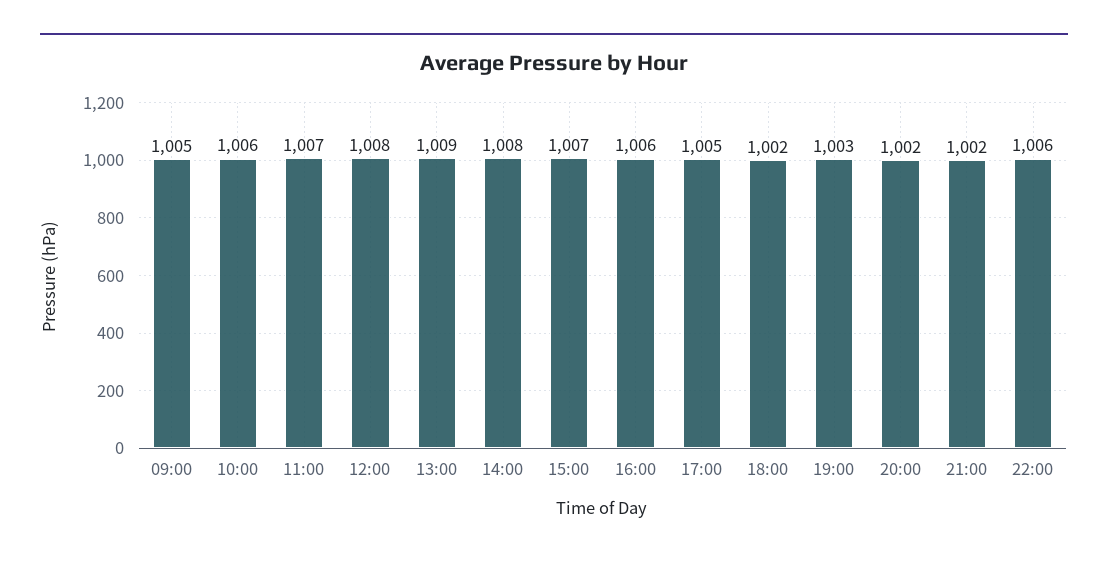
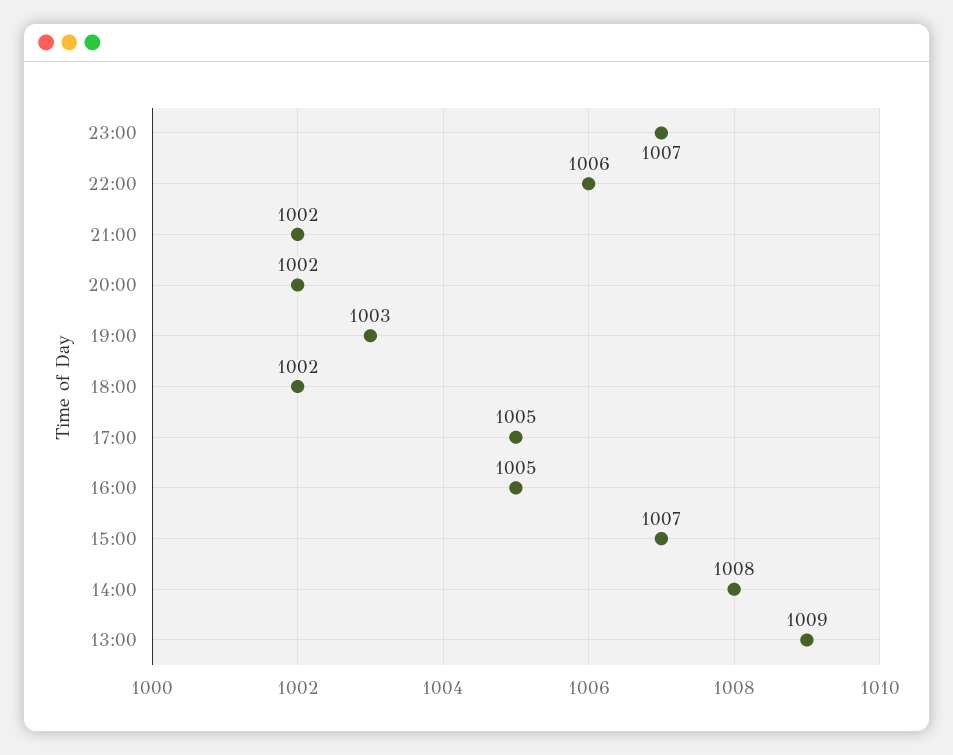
09:00: 1005 -> none
10:00: 1006 -> none
11:00: 1007 -> none
12:00: 1008 -> none
16:00: 1006 -> 1005
23:00: none -> 1007

